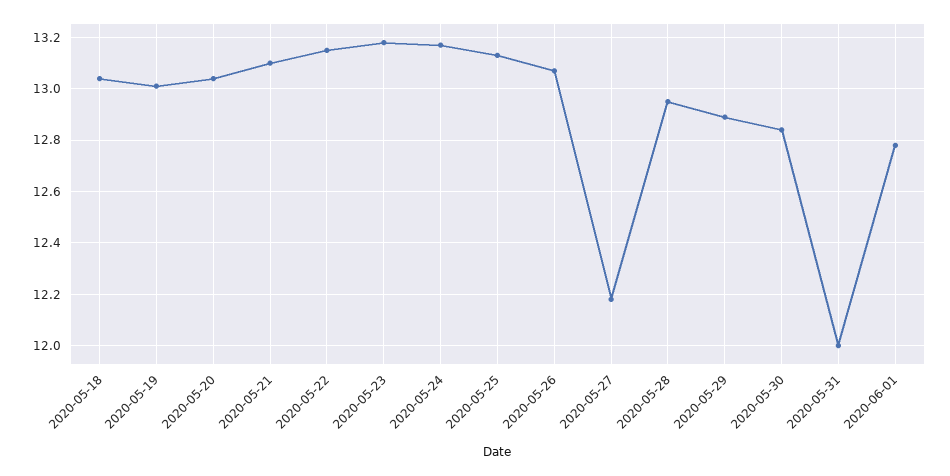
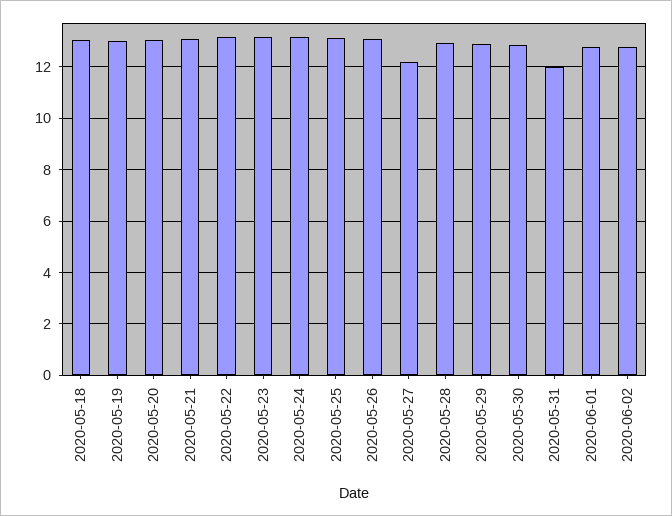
2020-06-02: none -> 12.75

